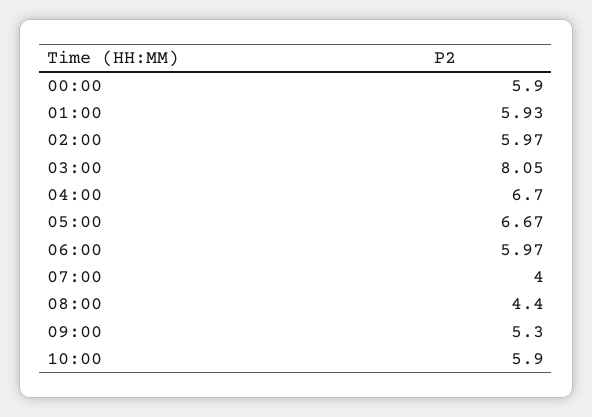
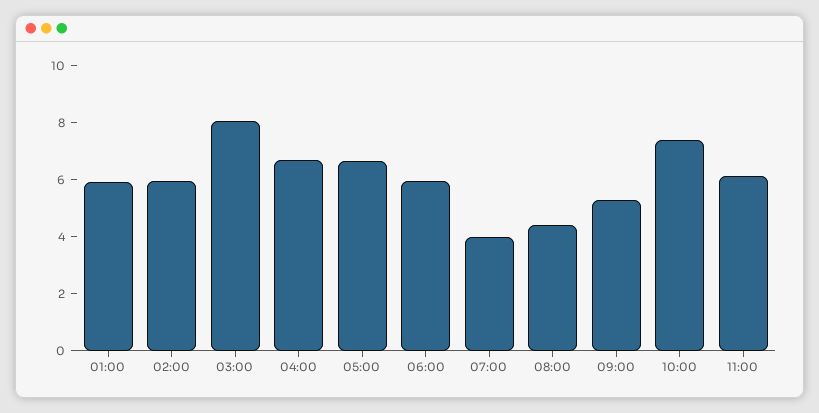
00:00: 5.9 -> none
10:00: 5.9 -> 7.5
11:00: none -> 6

